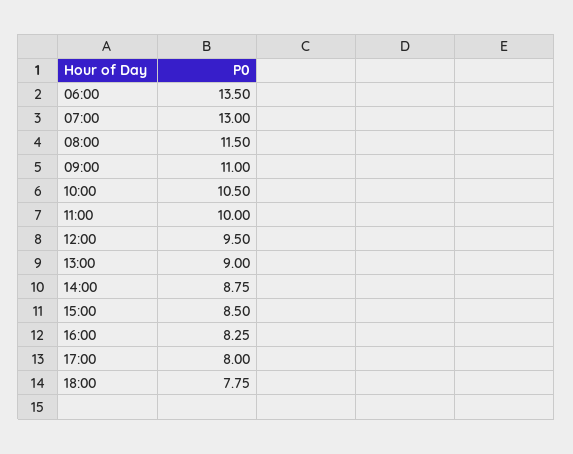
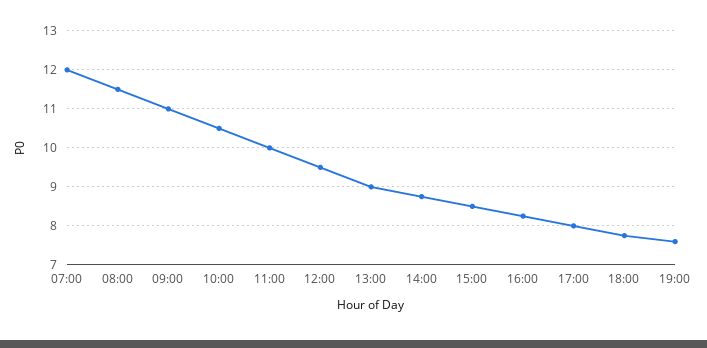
06:00: 13.5 -> none
07:00: 13 -> 12
19:00: none -> 7.6

